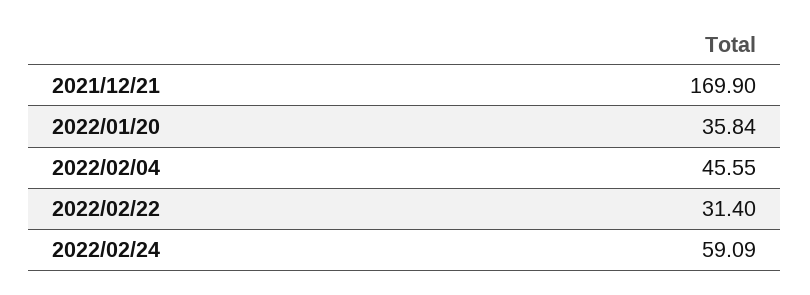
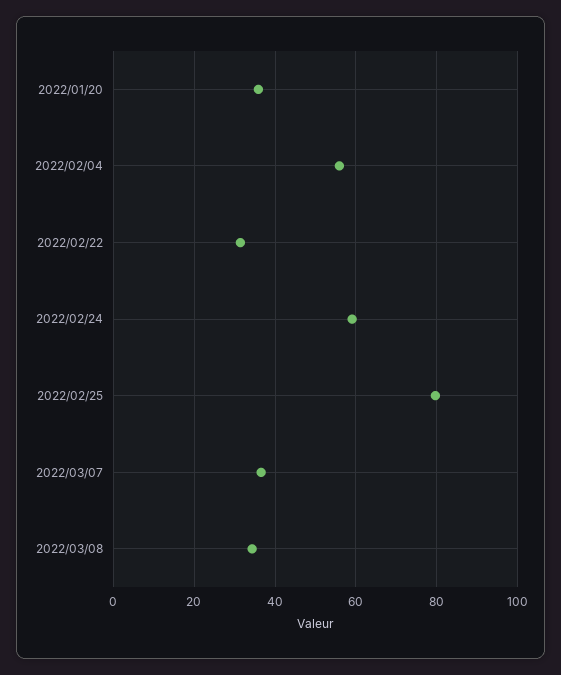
2021/12/21: 169.9 -> none
2022/02/04: 45.55 -> 56
2022/02/25: none -> 80
2022/03/07: none -> 36
2022/03/08: none -> 34

